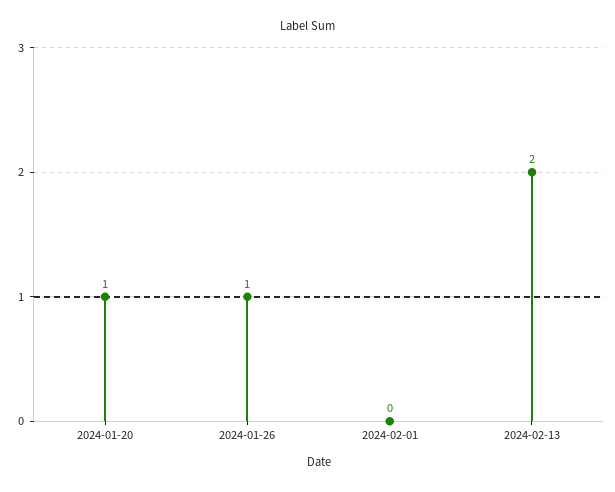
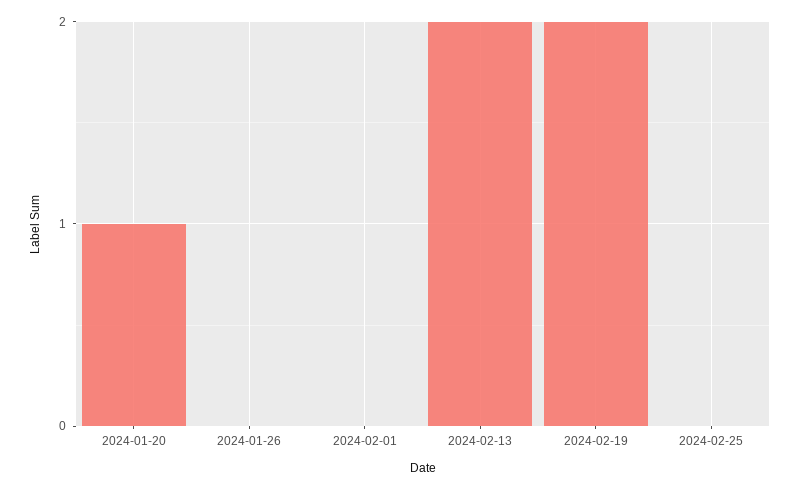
2024-01-26: 1 -> 0
2024-02-19: none -> 2
2024-02-25: none -> 0

